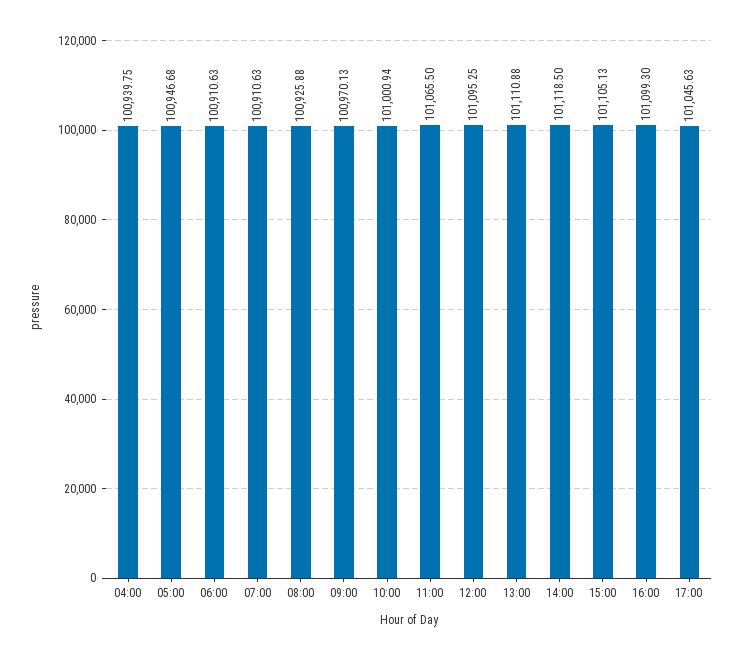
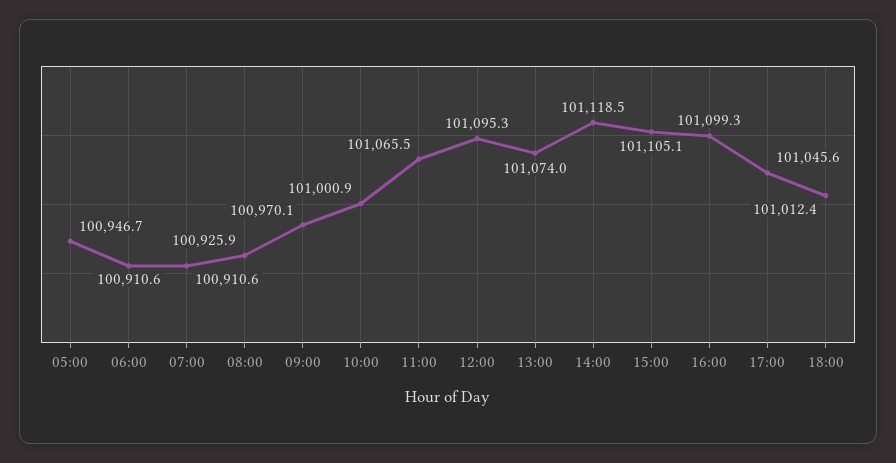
04:00: 100939.75 -> none
13:00: 101110.88 -> 101074
18:00: none -> 101012.4

